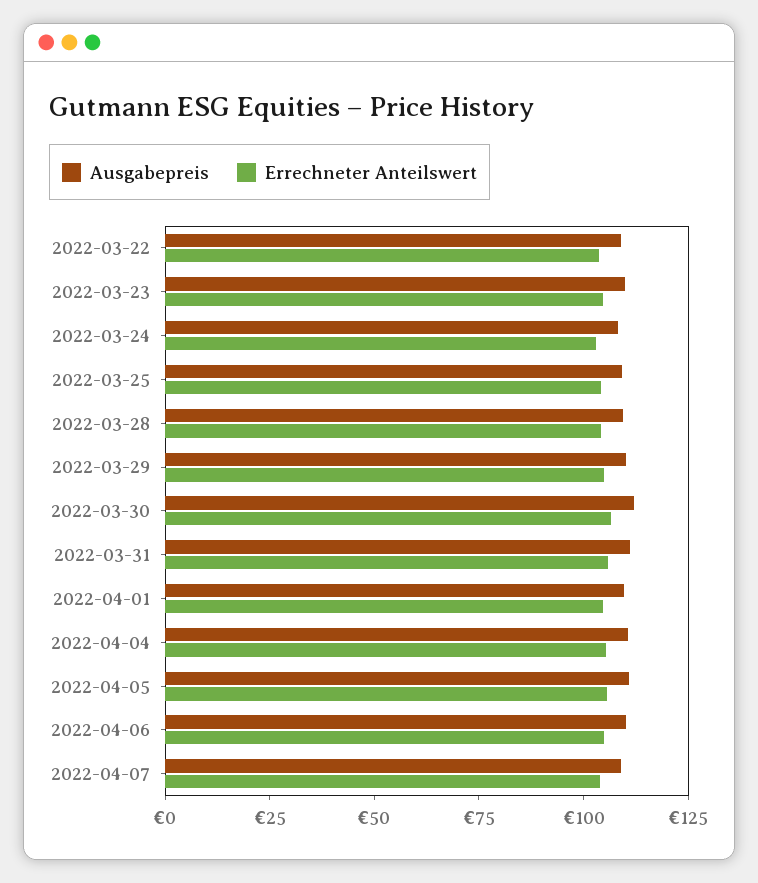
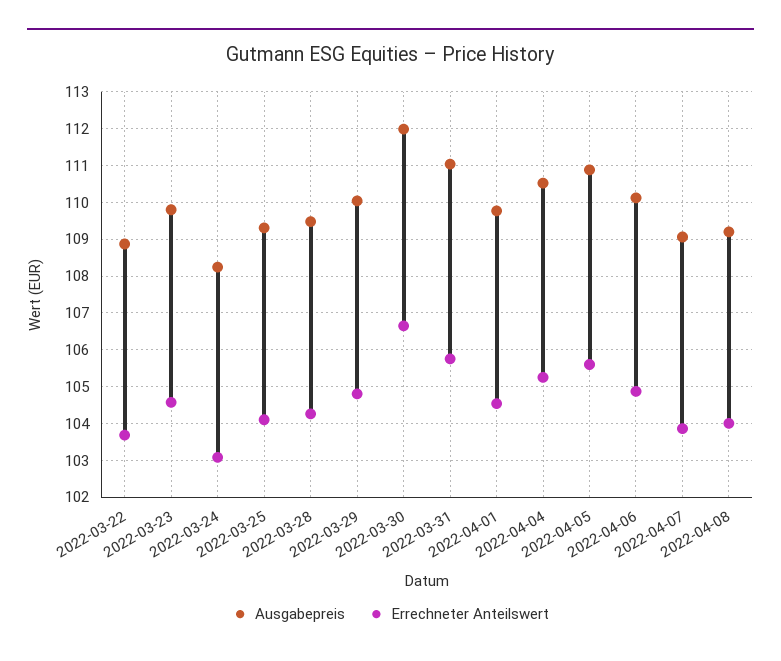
Ausgabepreis, 2022-04-08: none -> 109.2
Errechneter Anteilswert, 2022-04-08: none -> 104

